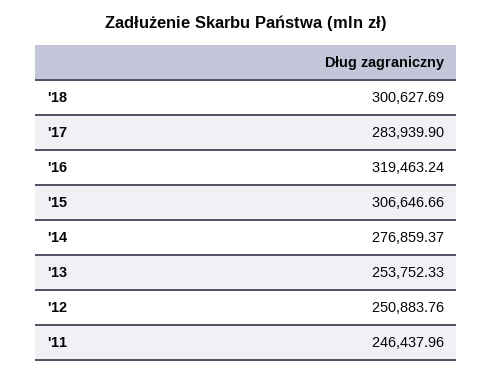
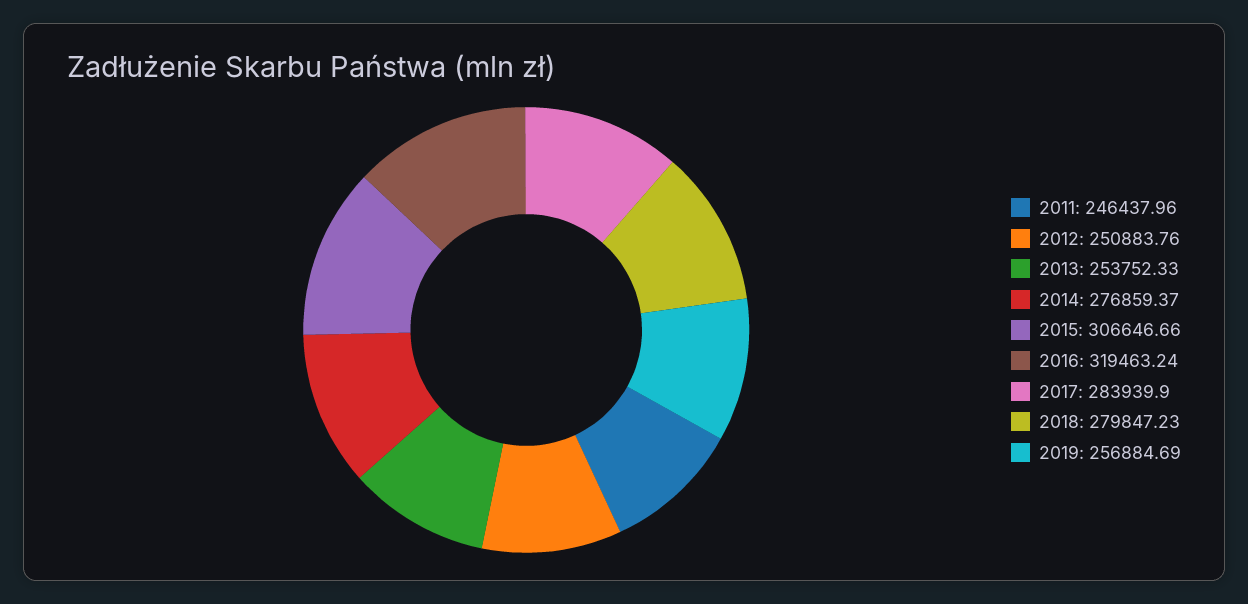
'18: 300627.69 -> 279847.23
2019: none -> 256884.69

